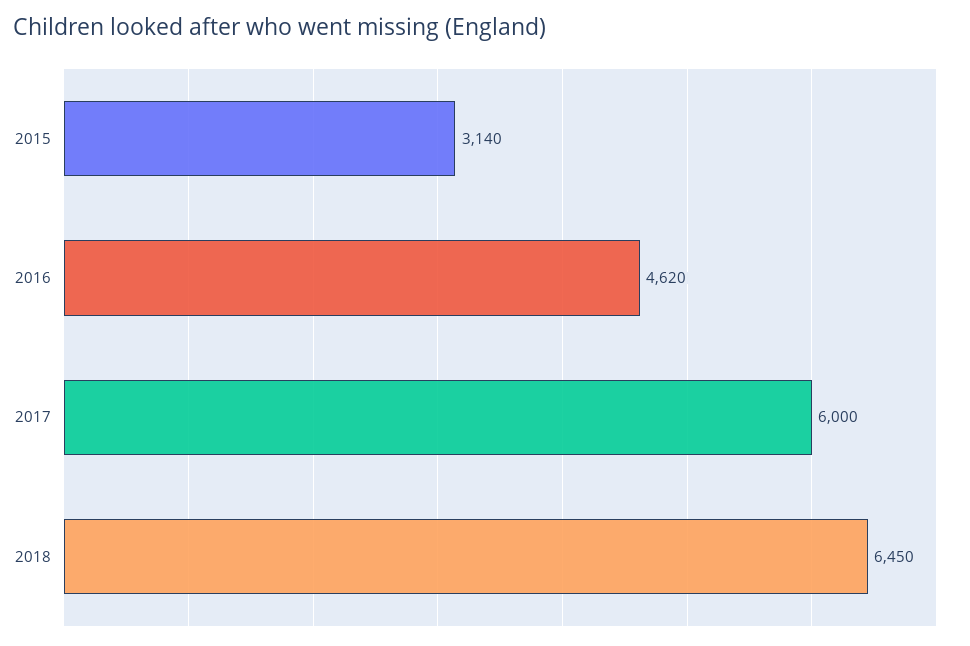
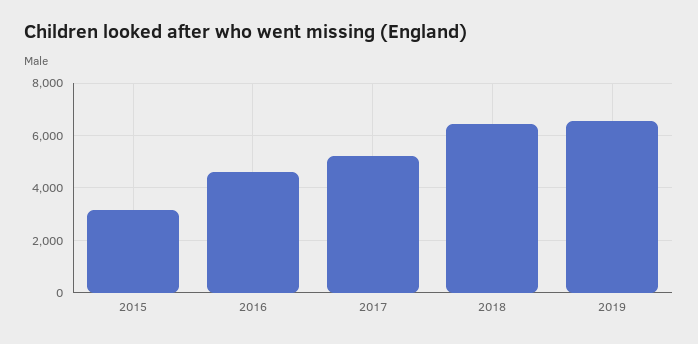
2017: 6000 -> 5250
2019: none -> 6500

